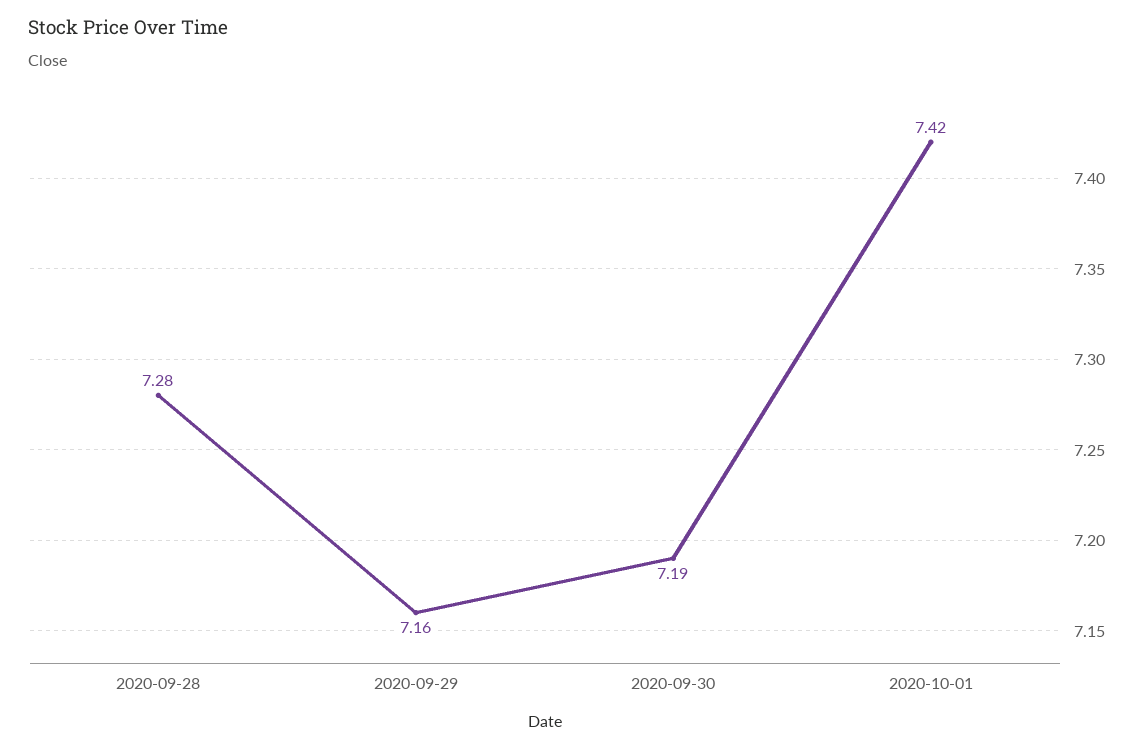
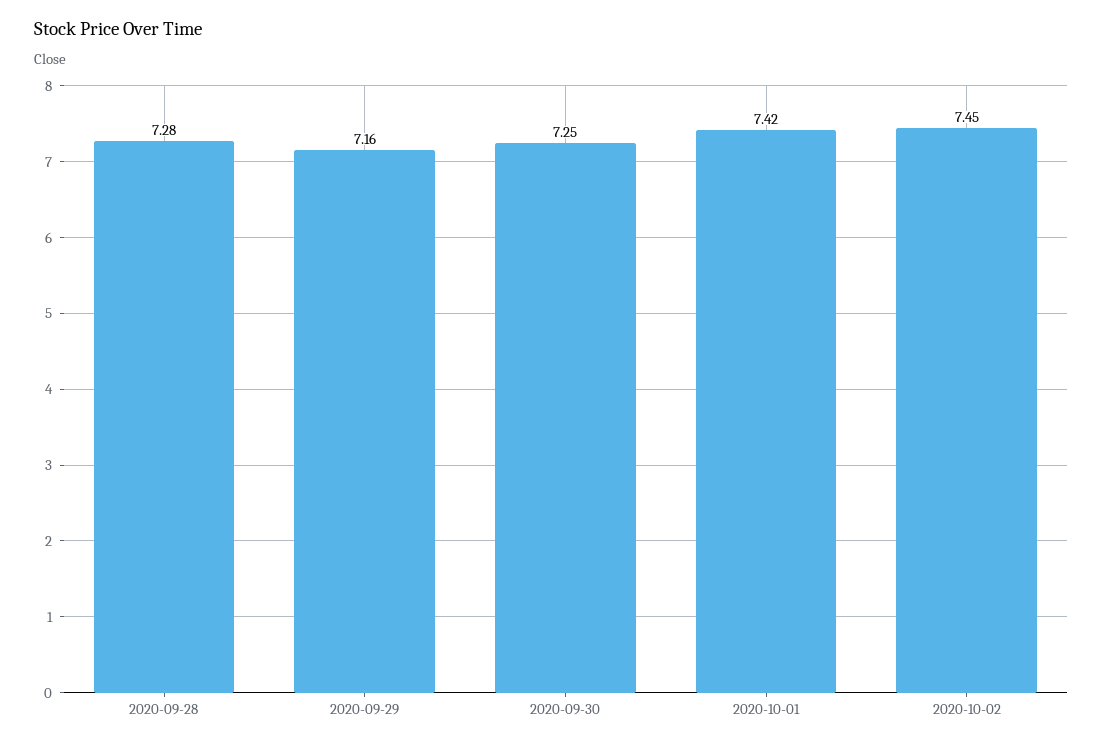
2020-09-30: 7.19 -> 7.25
2020-10-02: none -> 7.45

